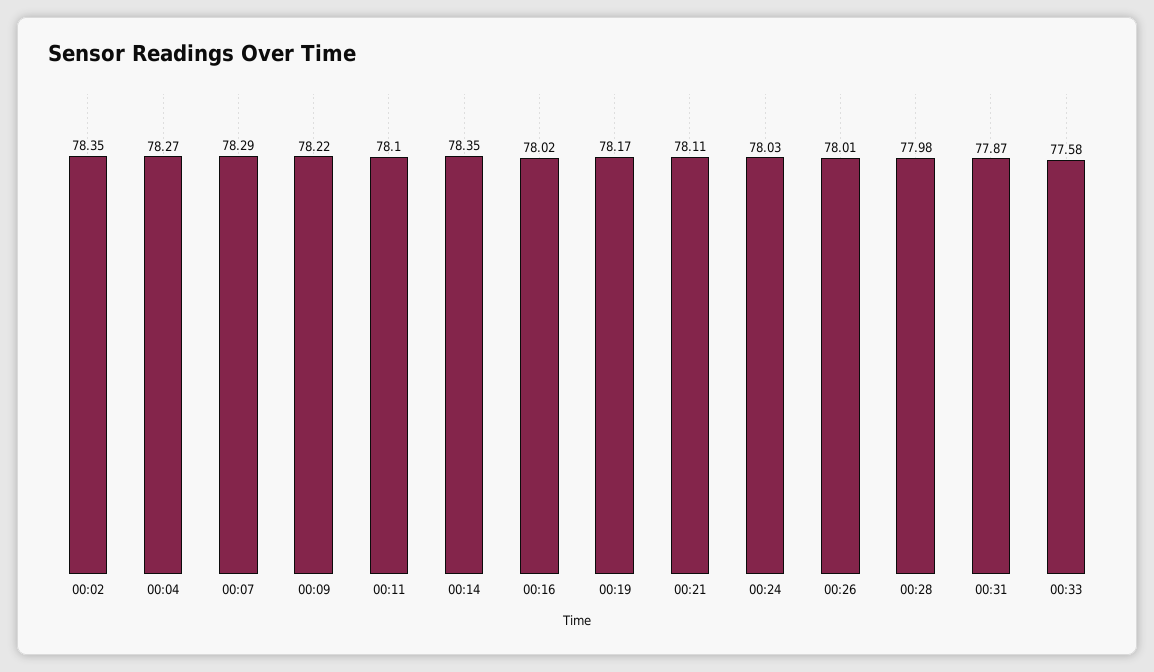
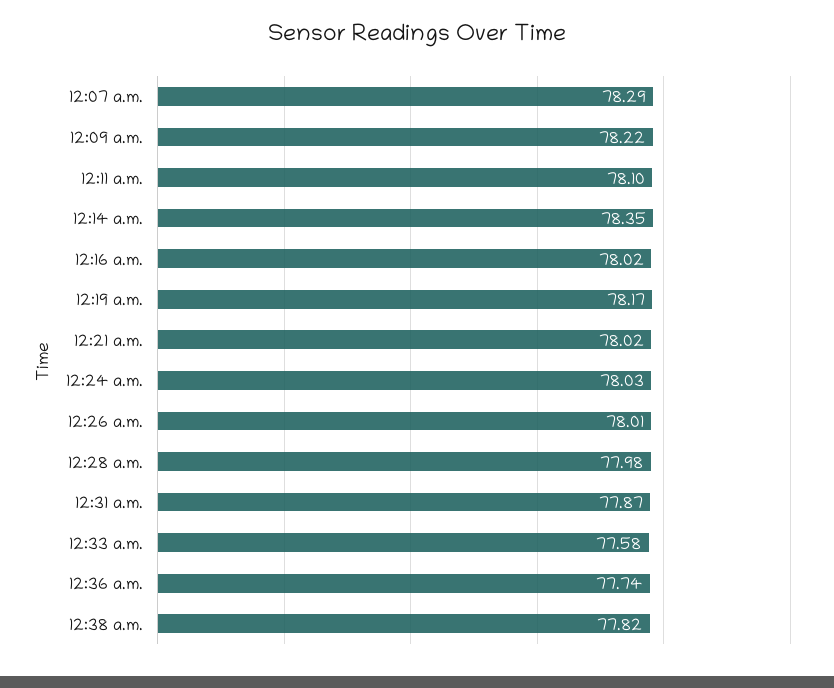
00:02: 78.35 -> none
00:04: 78.27 -> none
00:21: 78.11 -> 78.02
12:36 a.m.: none -> 77.74
12:38 a.m.: none -> 77.82

